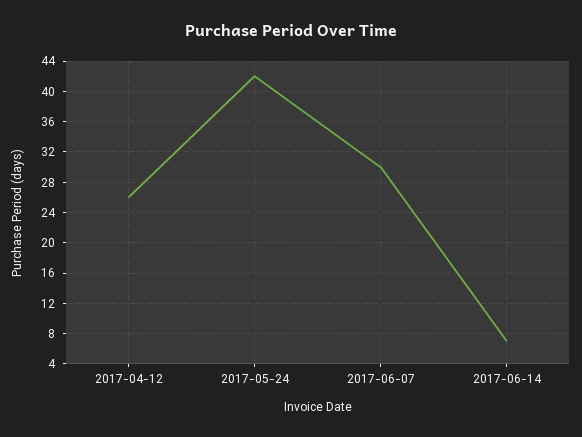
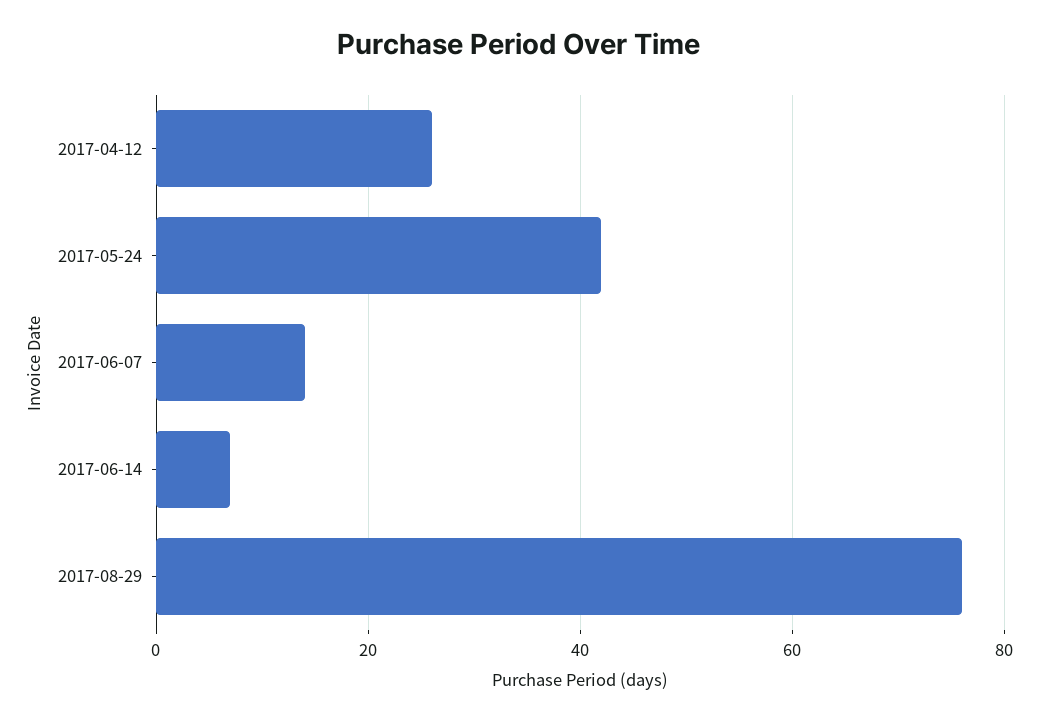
2017-06-07: 30 -> 15
2017-08-29: none -> 75

